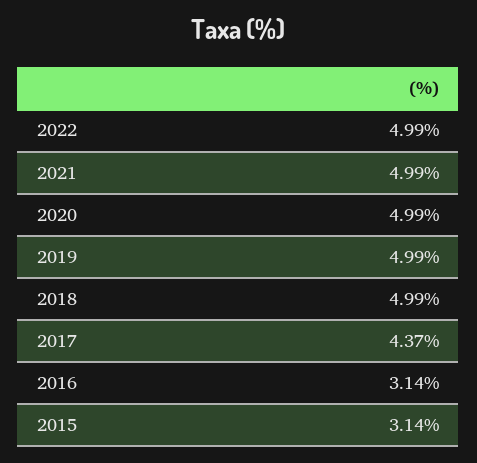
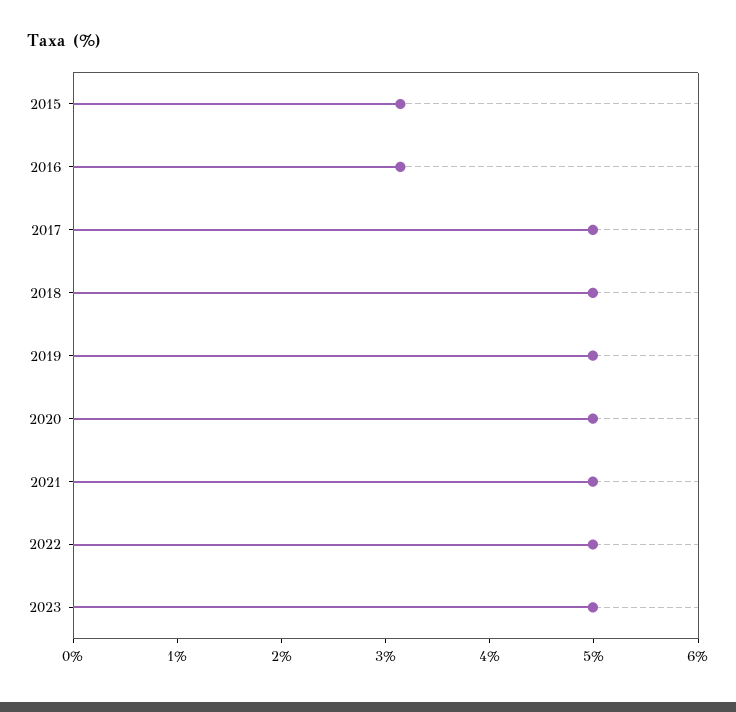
2017: 4.37 -> 5
2023: none -> 5

